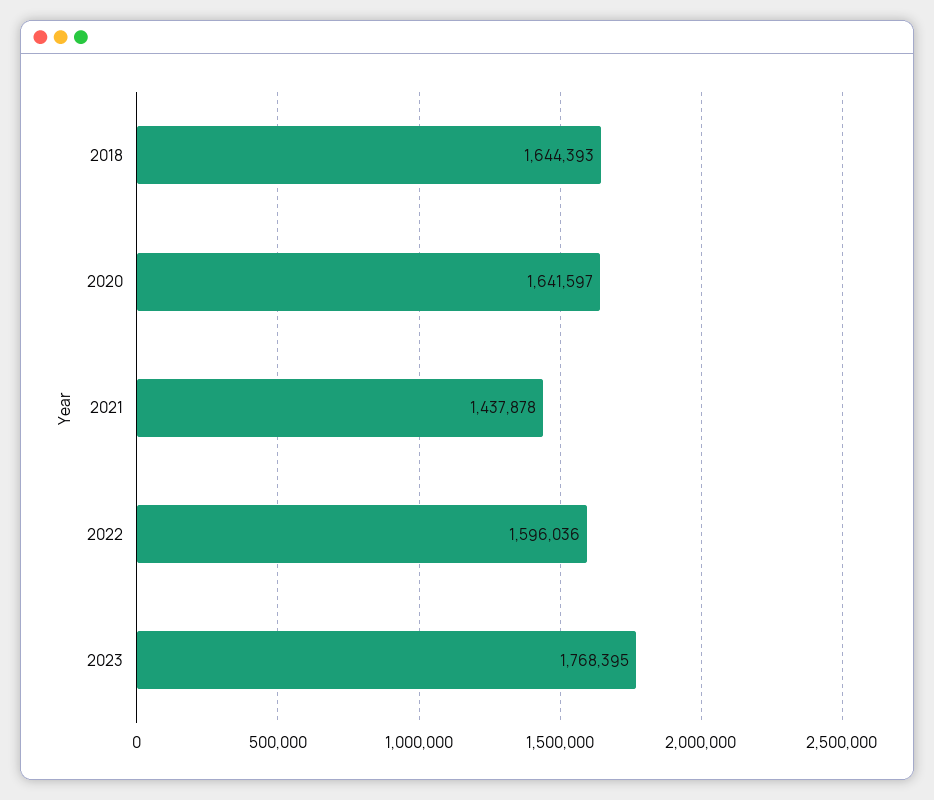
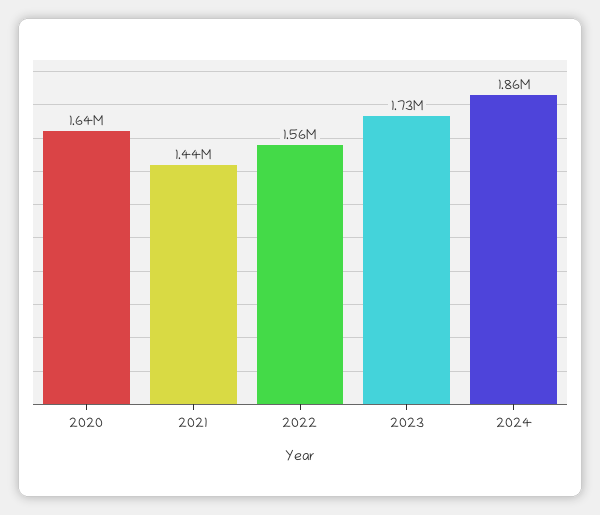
2018: 1644393 -> none
2022: 1596036 -> 1560000
2023: 1768395 -> 1730000
2024: none -> 1860000

